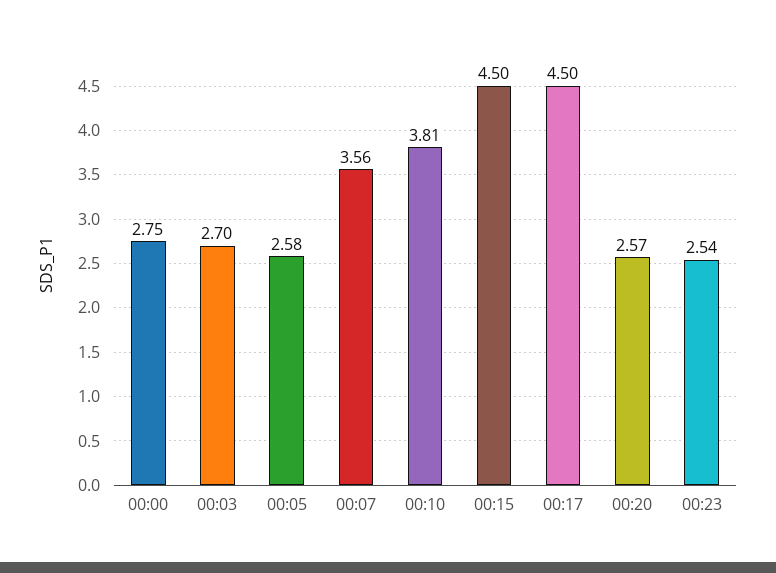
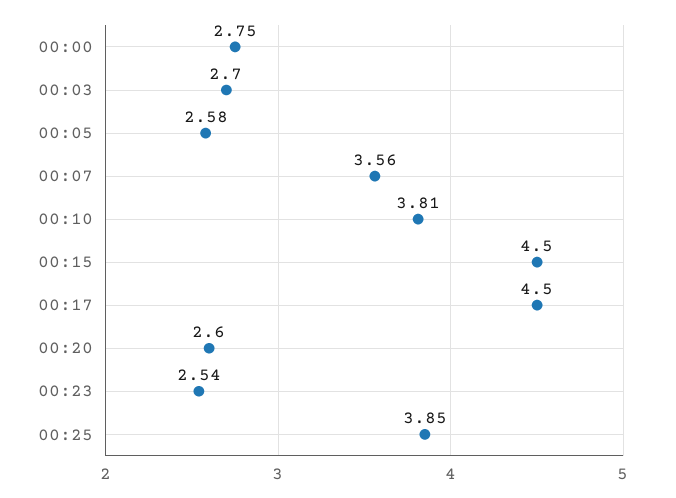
00:20: 2.57 -> 2.6
00:25: none -> 3.85

